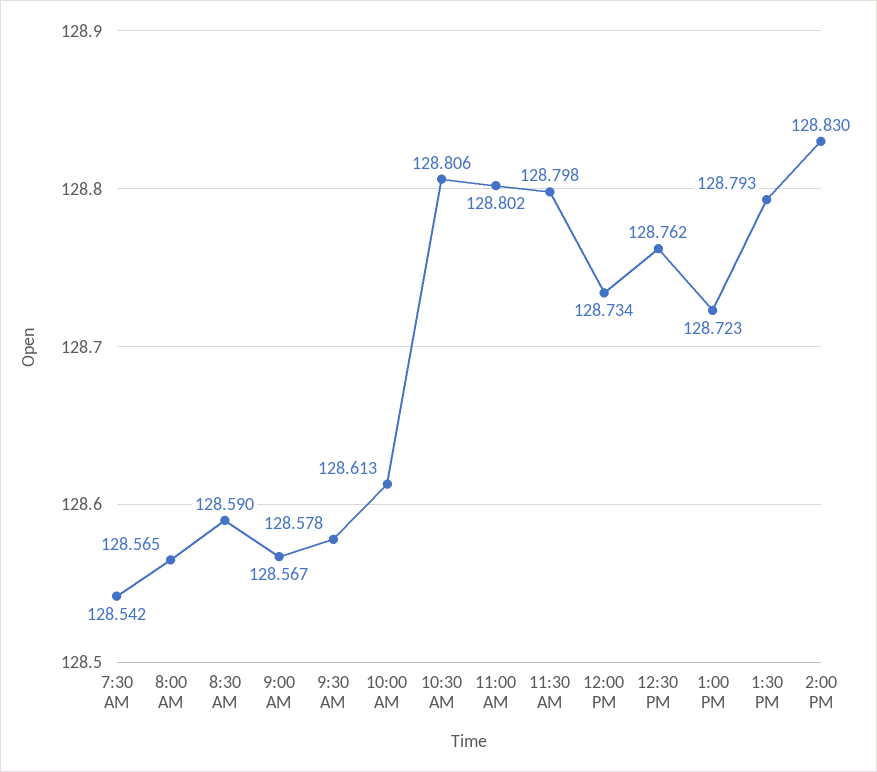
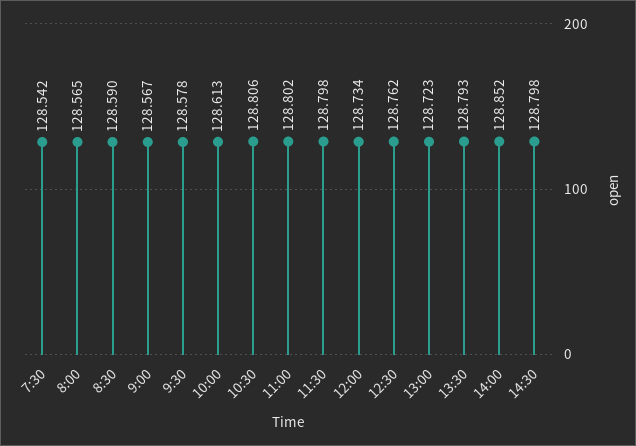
2:00 PM: 128.83 -> 128.852
14:30: none -> 128.798

